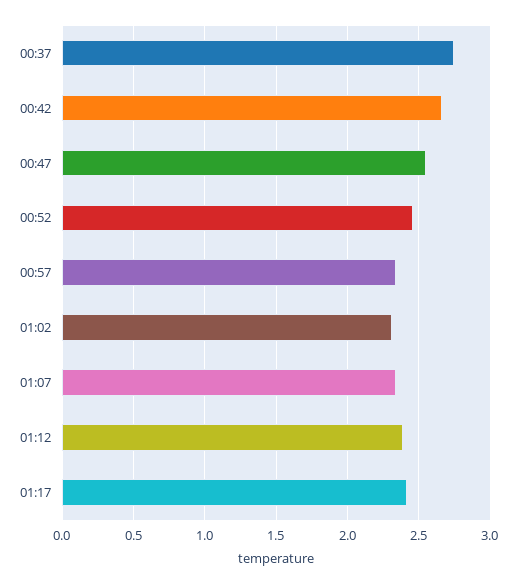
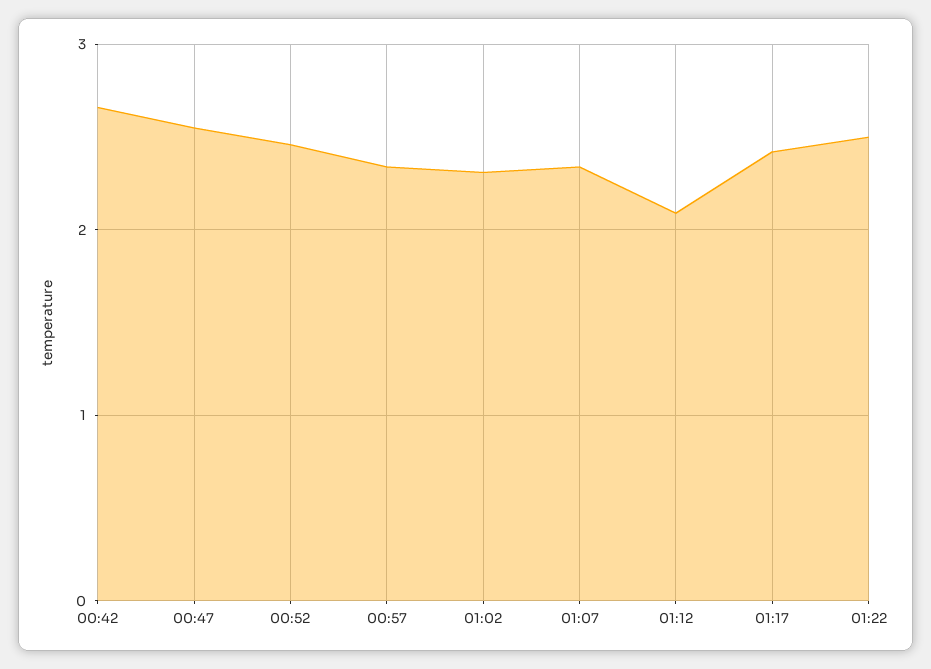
00:37: 2.75 -> none
01:12: 2.4 -> 2.1
01:22: none -> 2.5

